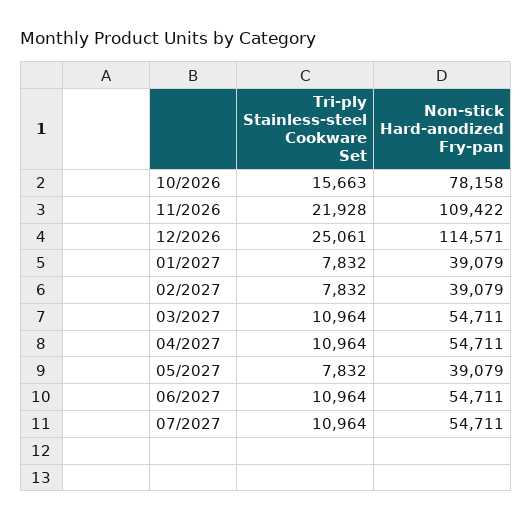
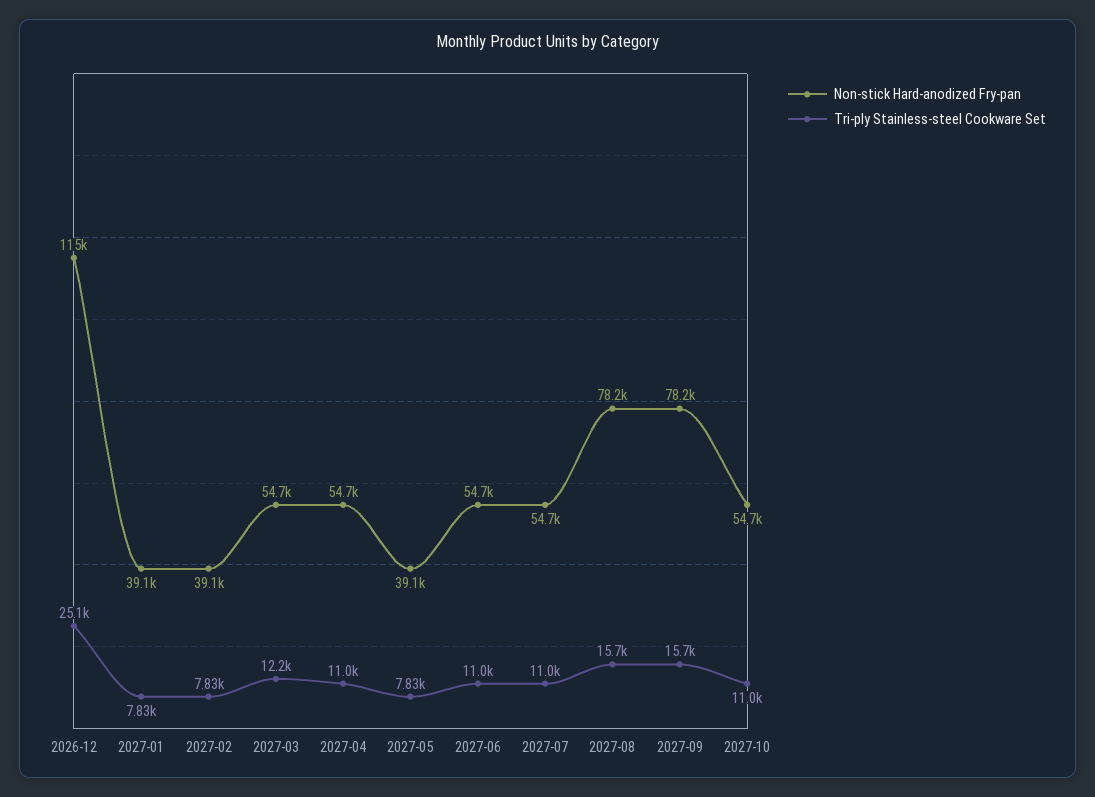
Tri-ply Stainless-steel Cookware Set, 10/2026: 15663 -> none
Non-stick Hard-anodized Fry-pan, 10/2026: 78158 -> none
Tri-ply Stainless-steel Cookware Set, 11/2026: 21928 -> none
Non-stick Hard-anodized Fry-pan, 11/2026: 109422 -> none
Tri-ply Stainless-steel Cookware Set, 03/2027: 10964 -> 12200
Non-stick Hard-anodized Fry-pan, 2027-08: none -> 78200
Tri-ply Stainless-steel Cookware Set, 2027-08: none -> 15700
Non-stick Hard-anodized Fry-pan, 2027-09: none -> 78200
Tri-ply Stainless-steel Cookware Set, 2027-09: none -> 15700
Non-stick Hard-anodized Fry-pan, 2027-10: none -> 54700
Tri-ply Stainless-steel Cookware Set, 2027-10: none -> 11000

